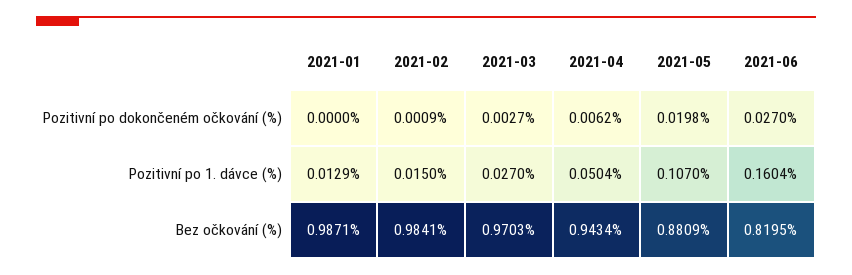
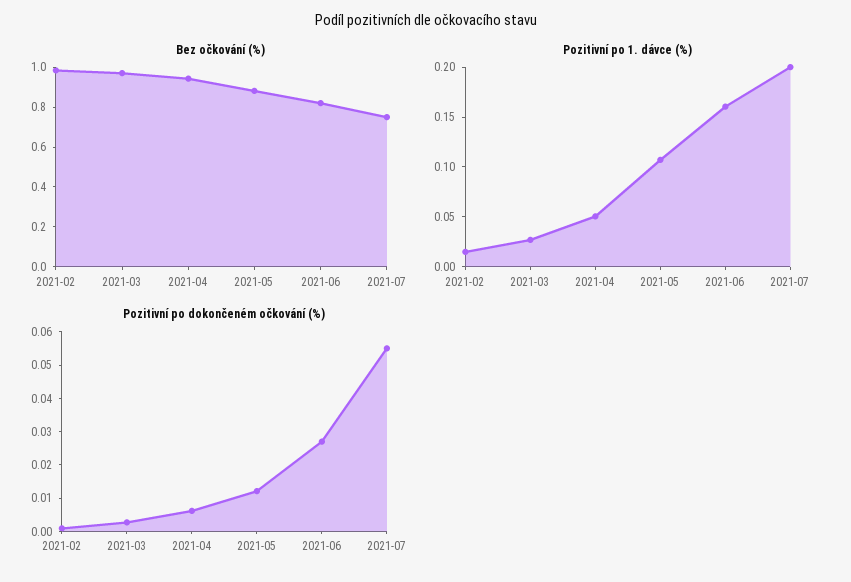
Pozitivní po dokončeném očkování (%), 2021-01: 0 -> none
Pozitivní po dokončeném očkování (%), 2021-05: 0.0198 -> 0.0125
Pozitivní po 1. dávce (%), 2021-01: 0.0129 -> none
Bez očkování (%), 2021-01: 0.9871 -> none
Bez očkování (%), 2021-07: none -> 0.75
Pozitivní po 1. dávce (%), 2021-07: none -> 0.2
Pozitivní po dokončeném očkování (%), 2021-07: none -> 0.055

